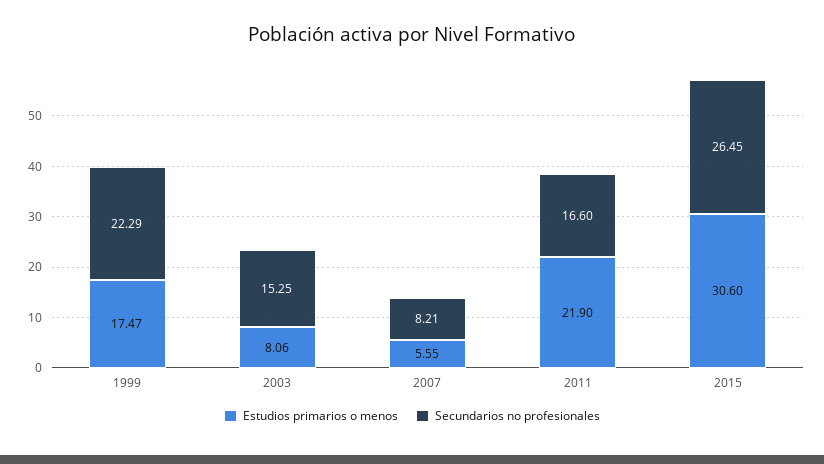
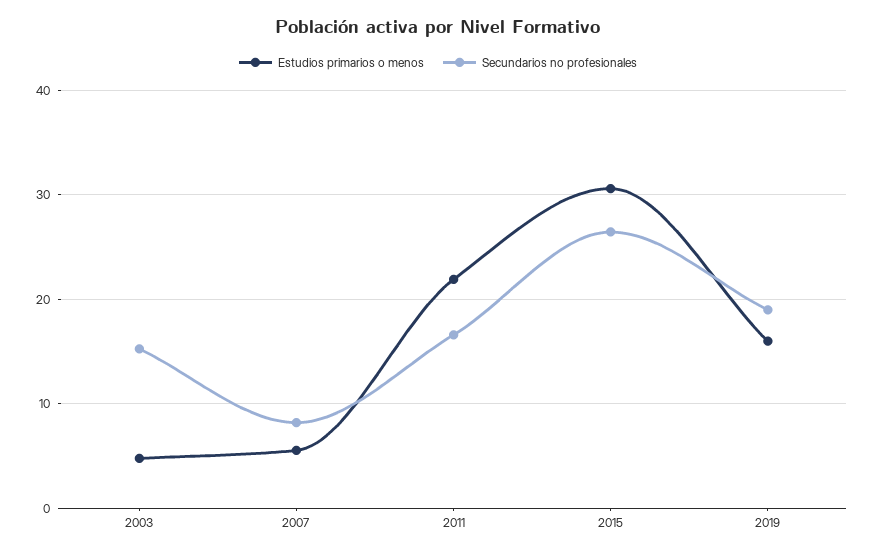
Estudios primarios o menos, 1999: 17.47 -> none
Secundarios no profesionales, 1999: 22.29 -> none
Estudios primarios o menos, 2003: 8.06 -> 5
Estudios primarios o menos, 2019: none -> 16
Secundarios no profesionales, 2019: none -> 19

